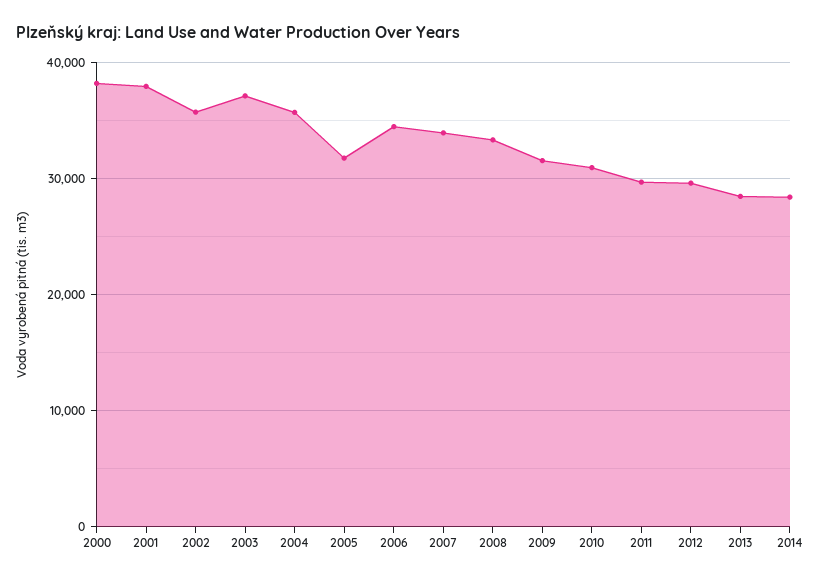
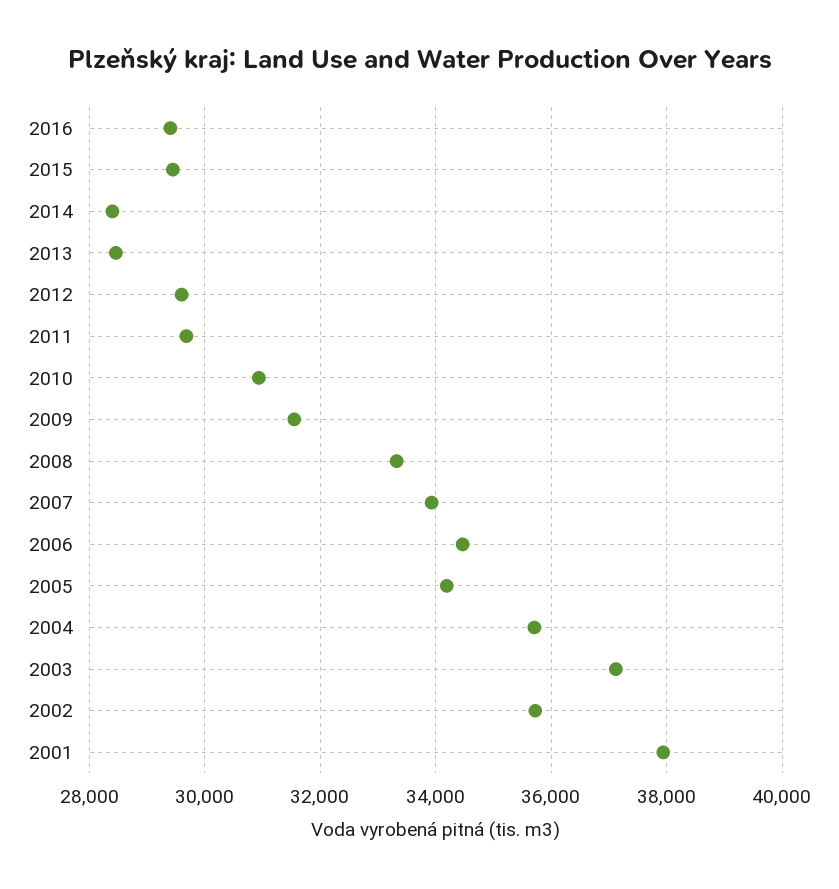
2000: 38000 -> none
2005: 32000 -> 34200
2016: none -> 29400
2015: none -> 29400

